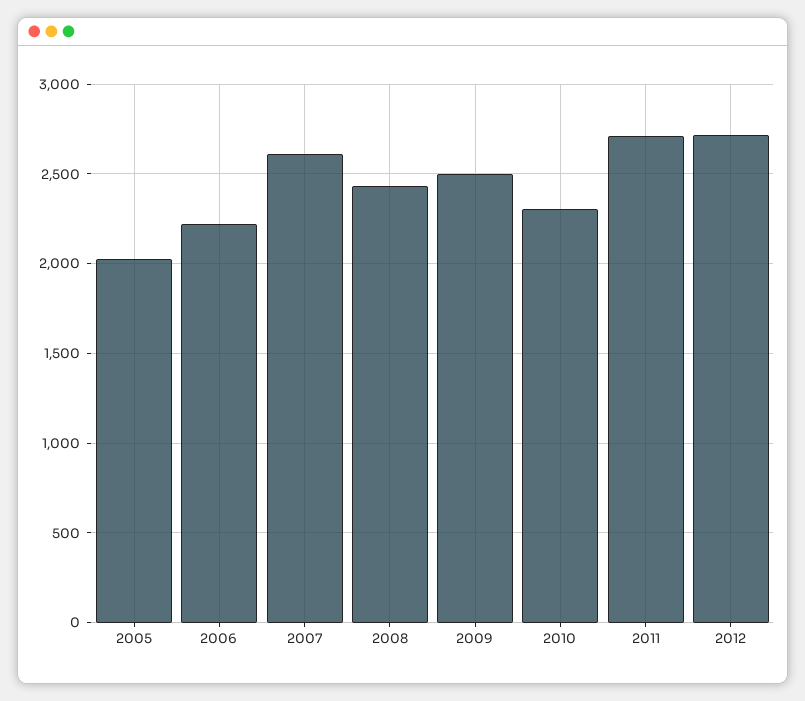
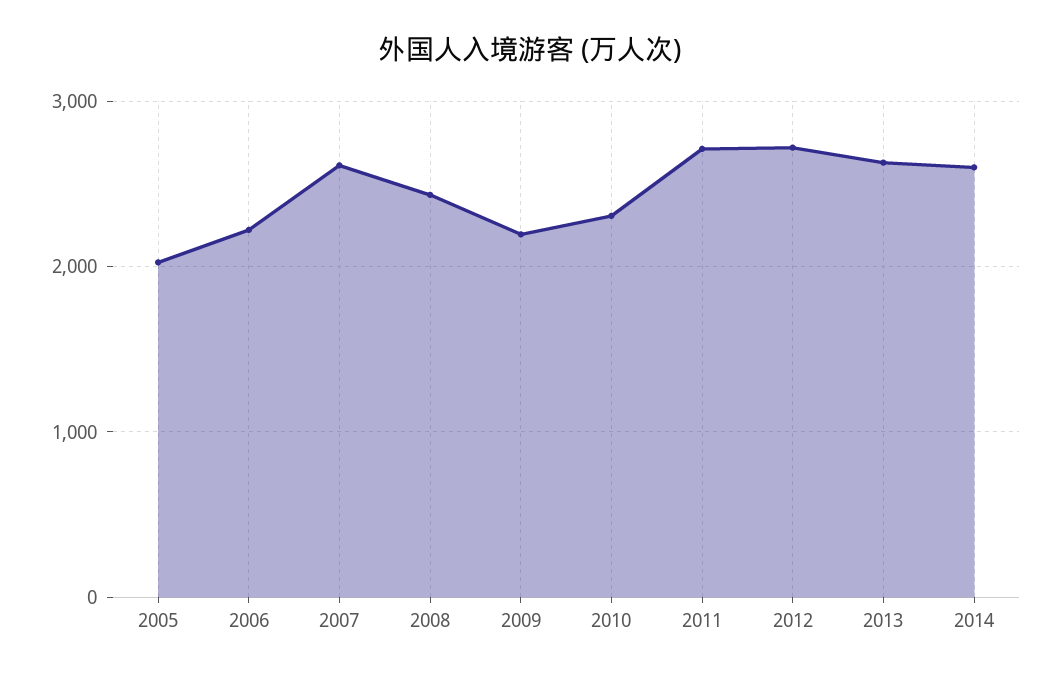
2009: 2500 -> 2200
2013: none -> 2600
2014: none -> 2600

